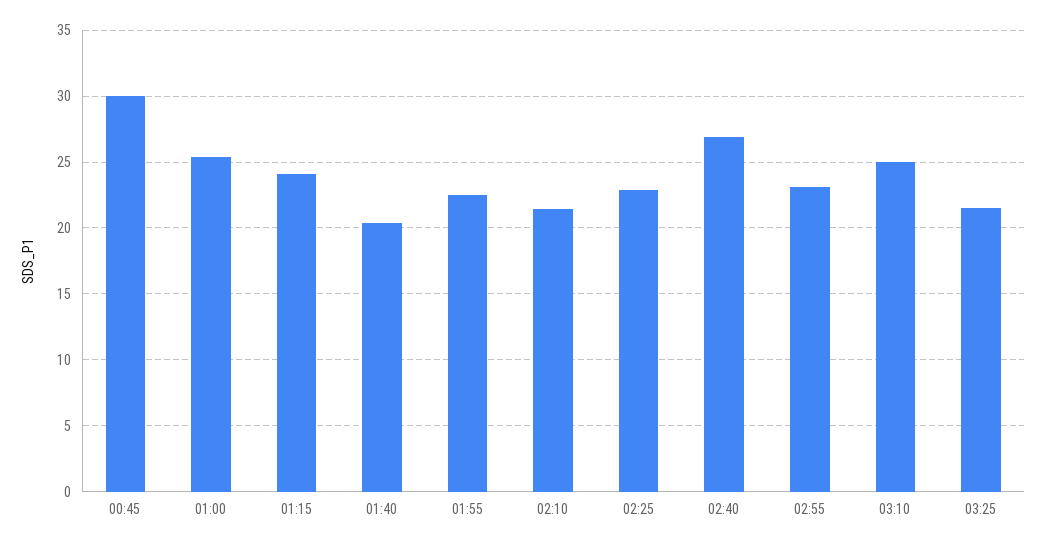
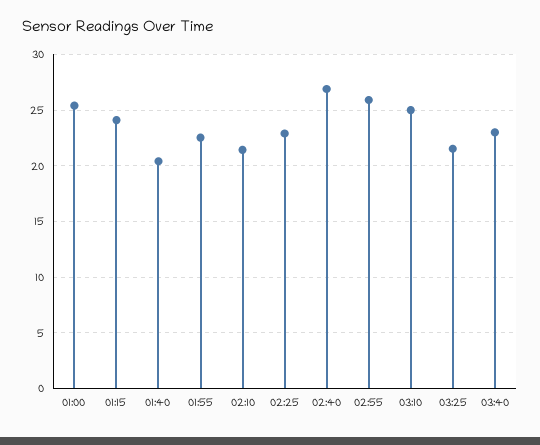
00:45: 30 -> none
02:55: 23 -> 26
03:40: none -> 23

